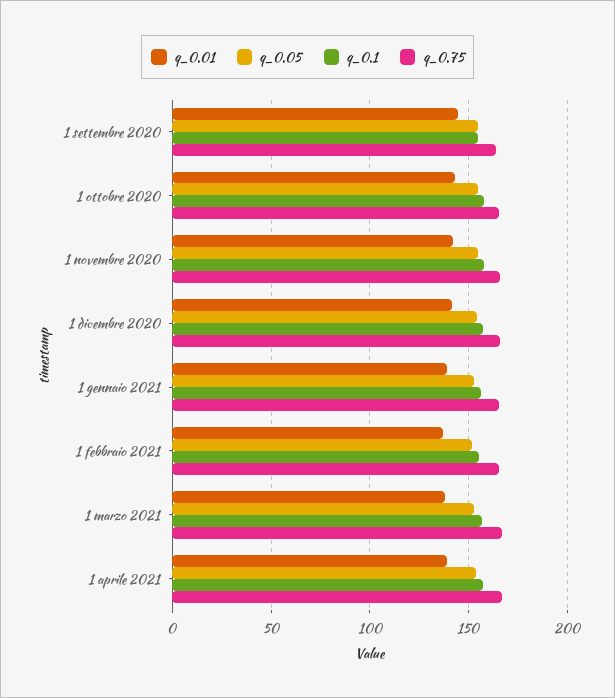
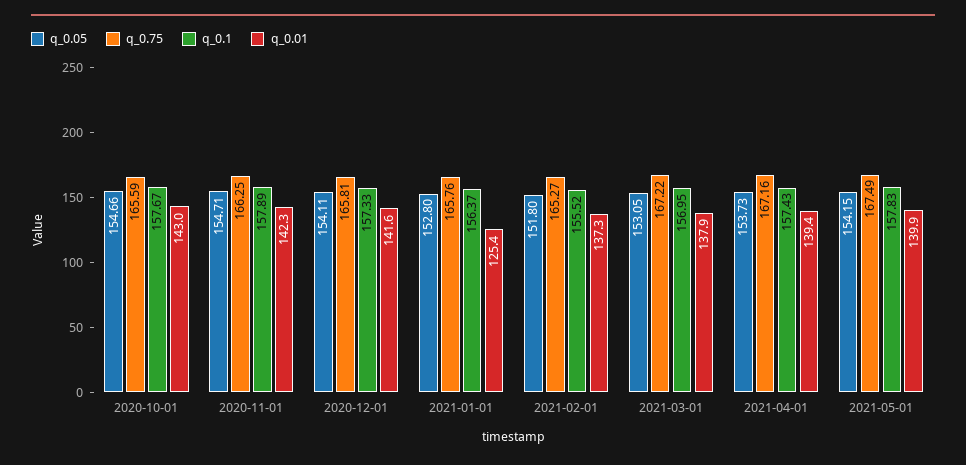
q_0.01, 1 settembre 2020: 145 -> none
q_0.05, 1 settembre 2020: 155 -> none
q_0.1, 1 settembre 2020: 155 -> none
q_0.75, 1 settembre 2020: 165 -> none
q_0.01, 1 gennaio 2021: 140 -> 125.4
q_0.05, 2021-05-01: none -> 154.15
q_0.75, 2021-05-01: none -> 167.49
q_0.1, 2021-05-01: none -> 157.83
q_0.01, 2021-05-01: none -> 139.9

